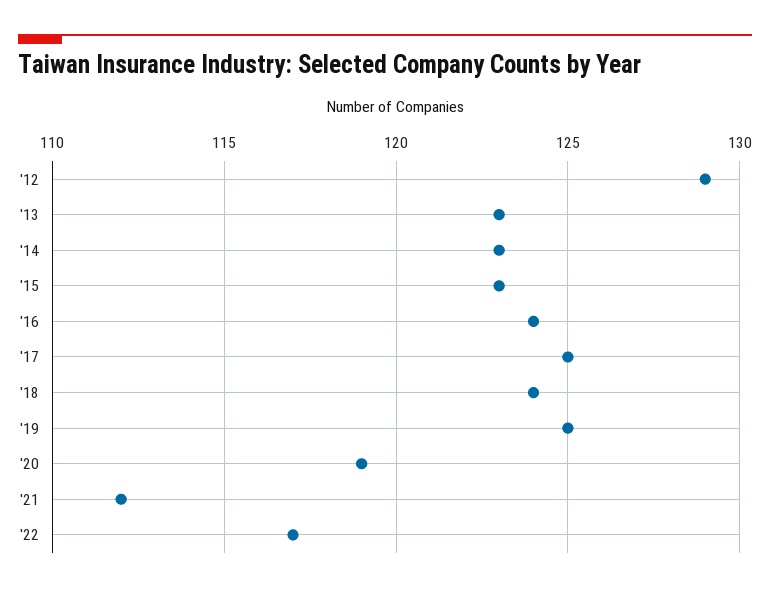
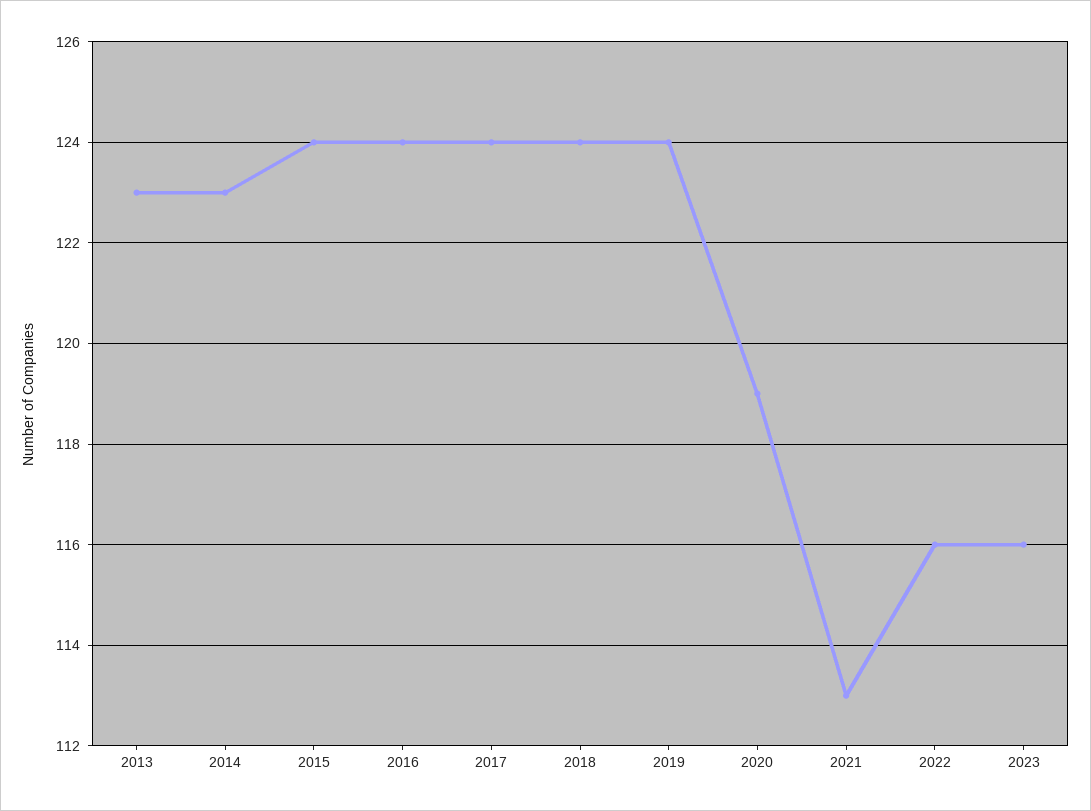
'12: 129 -> none
'15: 123 -> 124
'17: 125 -> 124
'19: 125 -> 124
'21: 112 -> 113
'22: 117 -> 116
2023: none -> 116

